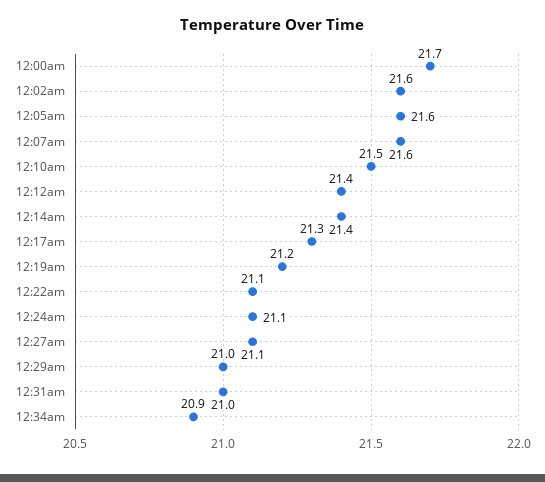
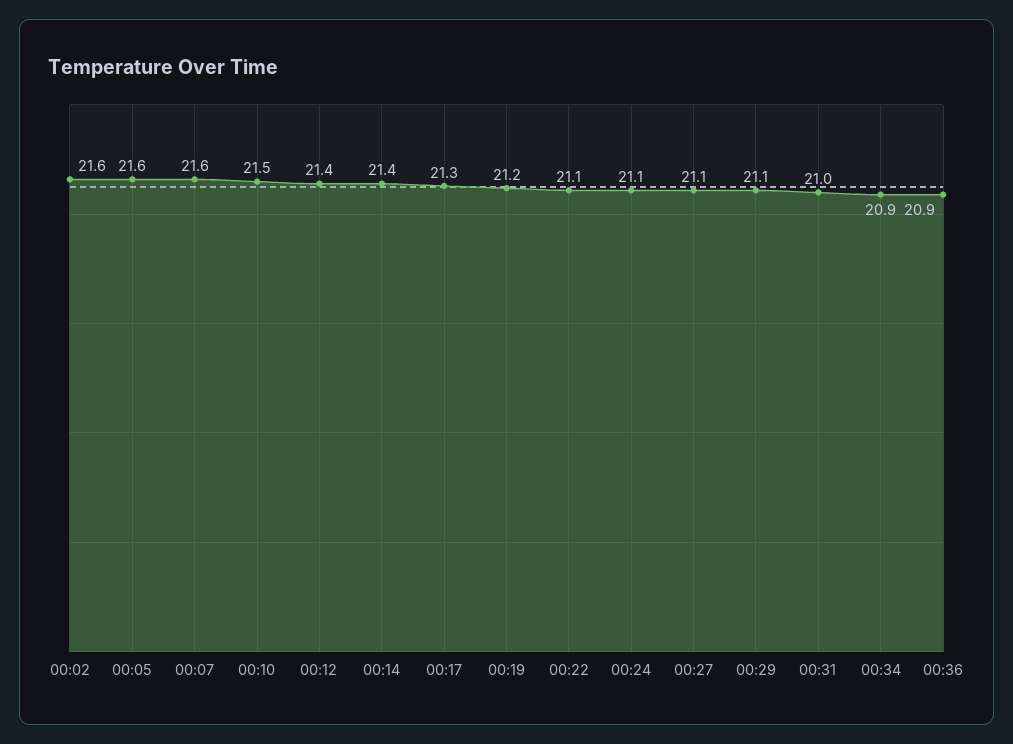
12:00am: 21.7 -> none
12:29am: 21 -> 21.1
00:36: none -> 20.9

